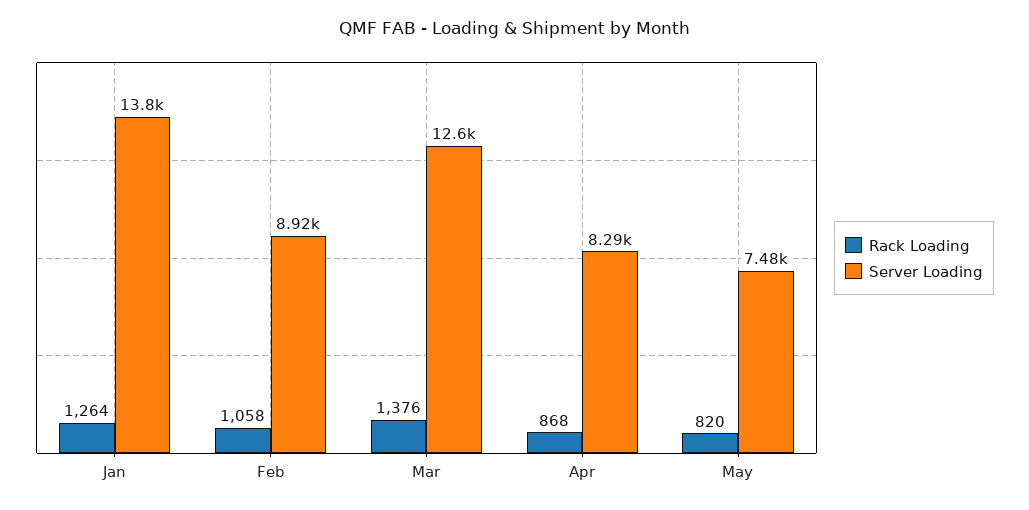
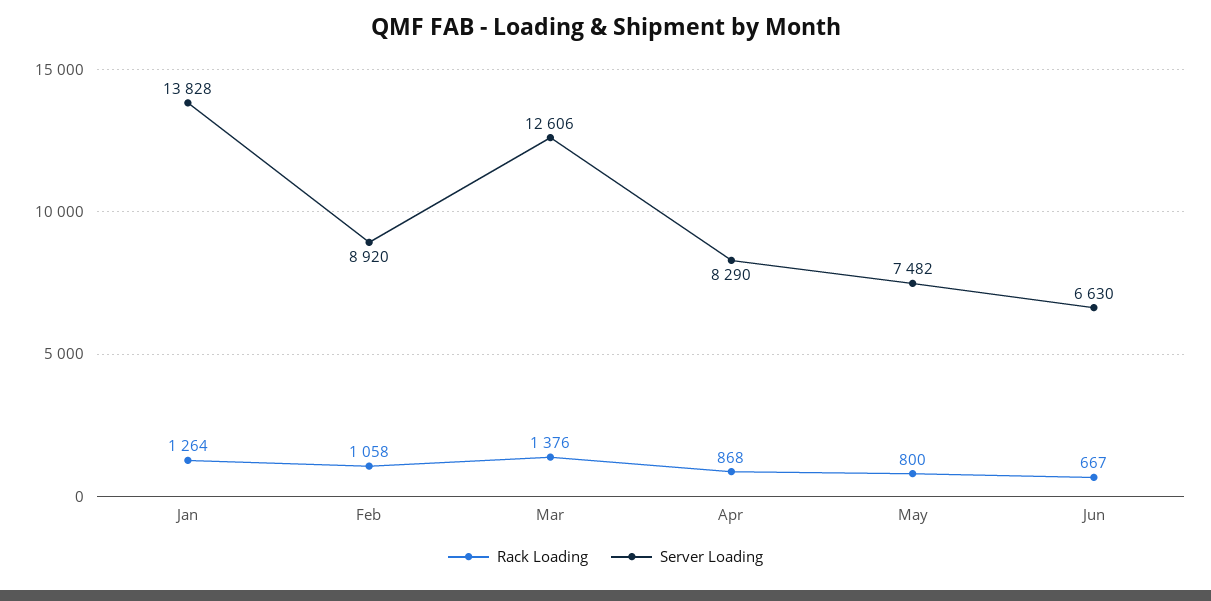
Rack Loading, May: 820 -> 800
Rack Loading, Jun: none -> 667
Server Loading, Jun: none -> 6630

